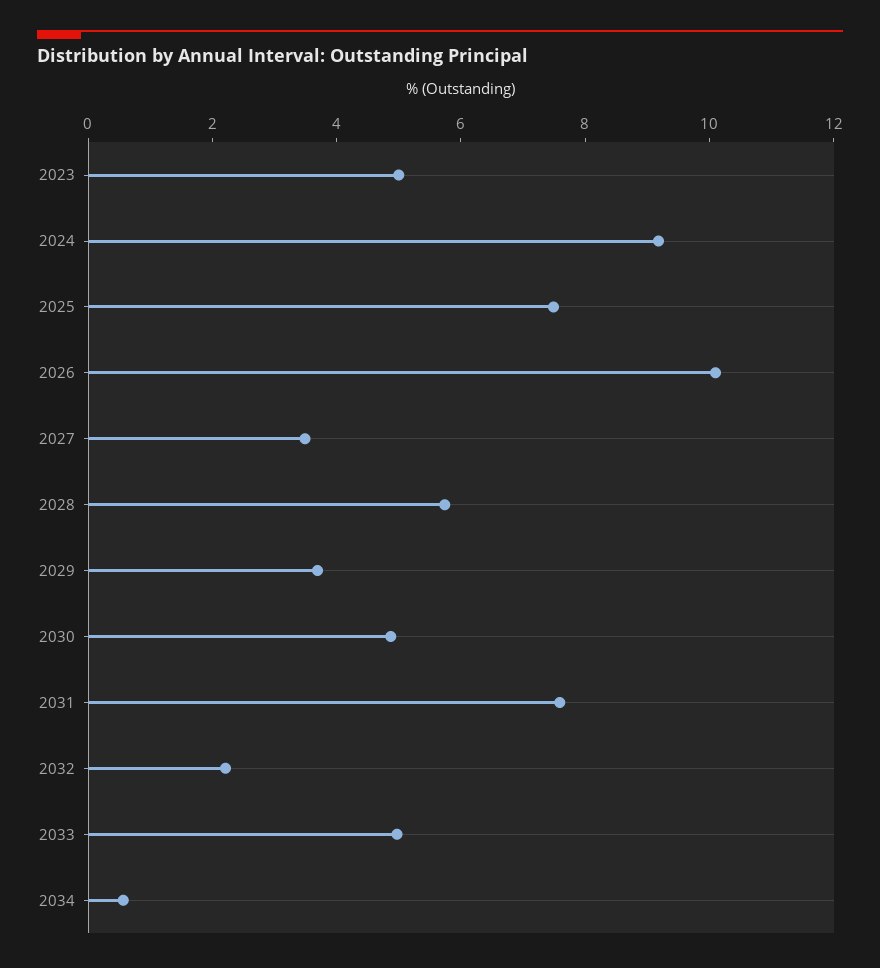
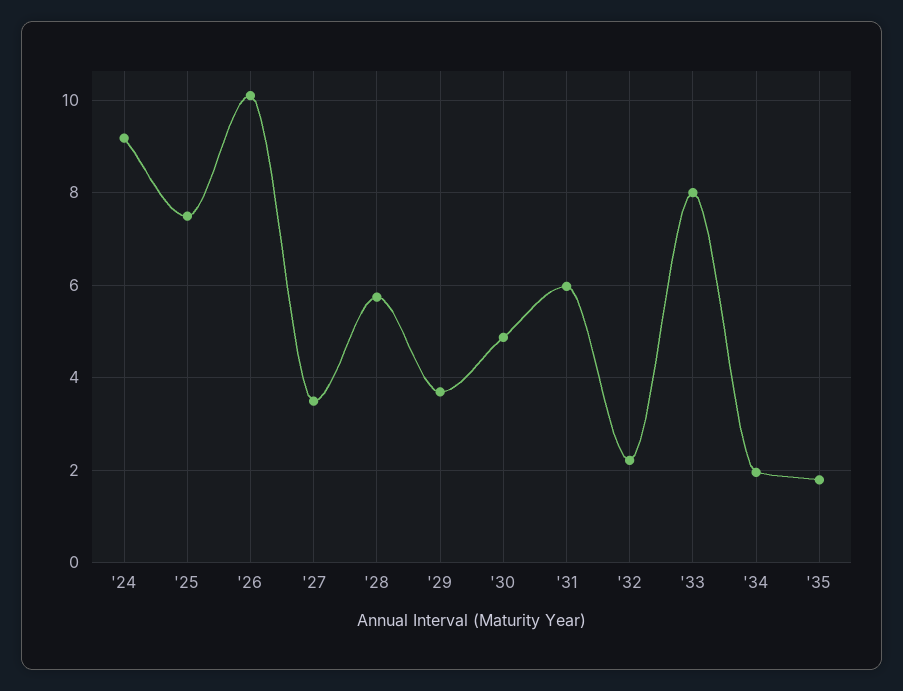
2023: 5 -> none
2031: 7.5 -> 6
2033: 5 -> 8
2034: 0.5 -> 2
'35: none -> 1.8

